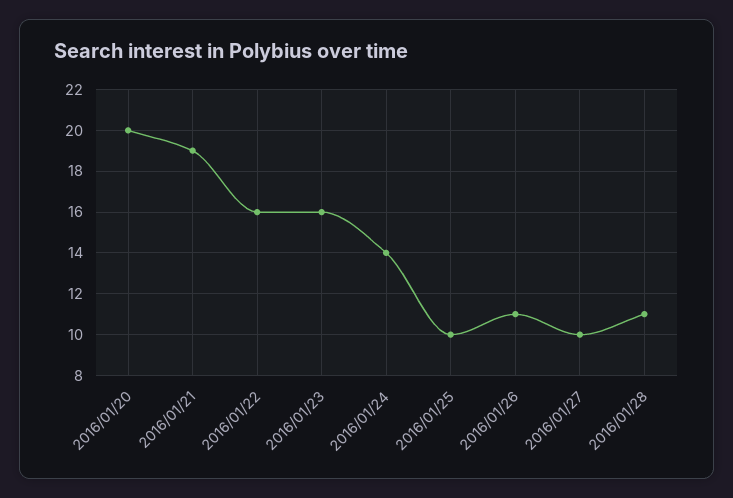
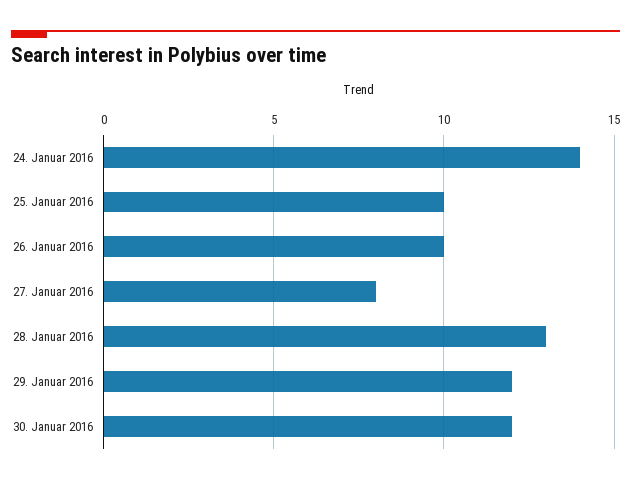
2016/01/20: 20 -> none
2016/01/21: 19 -> none
2016/01/22: 16 -> none
2016/01/23: 16 -> none
2016/01/26: 11 -> 10
2016/01/27: 10 -> 8
2016/01/28: 11 -> 13
29. Januar 2016: none -> 12
30. Januar 2016: none -> 12

